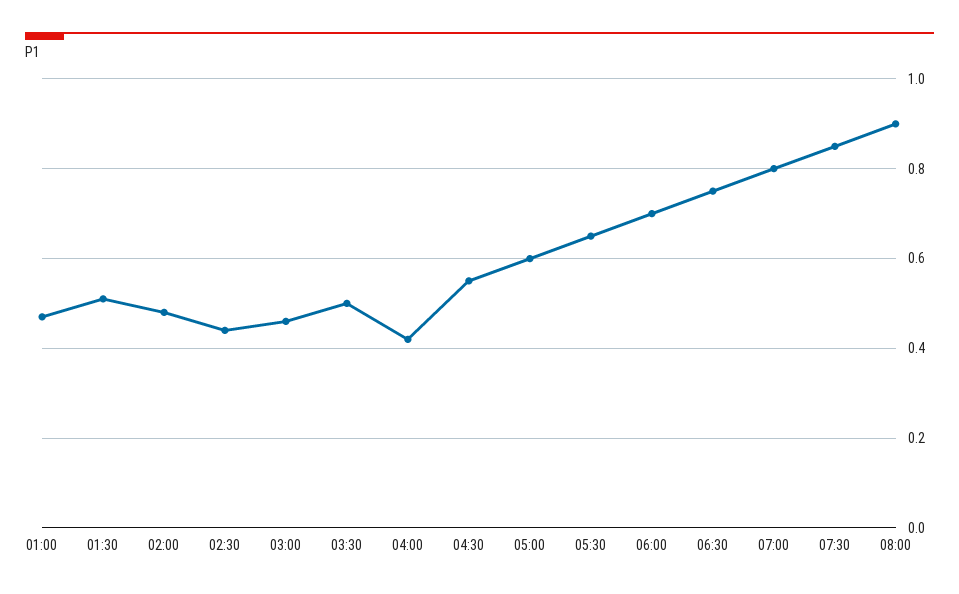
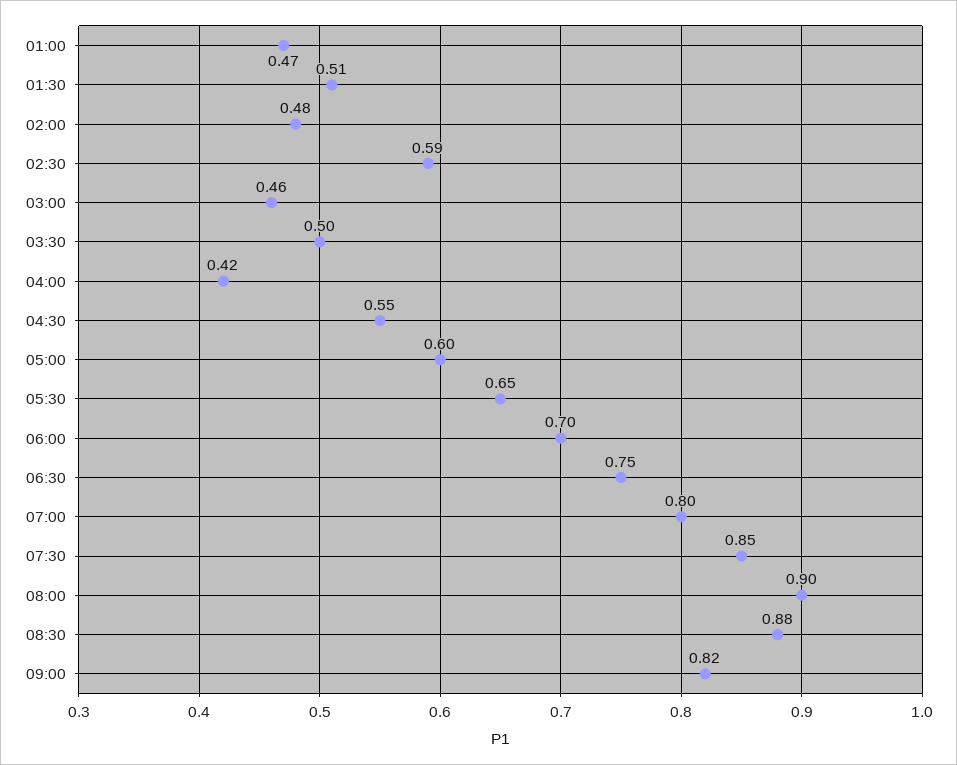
02:30: 0.45 -> 0.59
08:30: none -> 0.88
09:00: none -> 0.82

